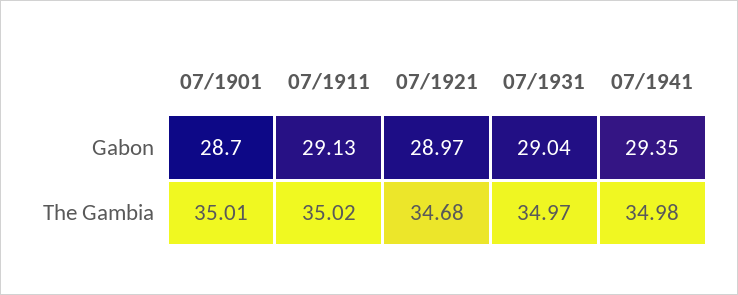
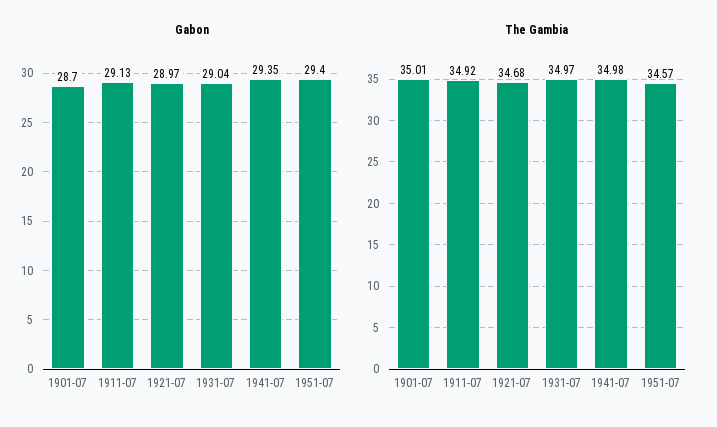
The Gambia, 07/1911: 35.02 -> 34.92
Gabon, 1951-07: none -> 29.4
The Gambia, 1951-07: none -> 34.57

